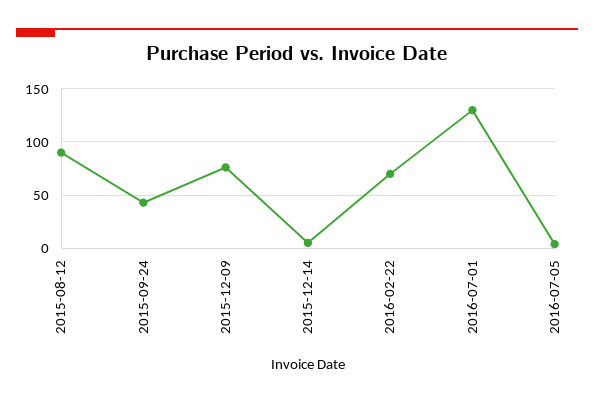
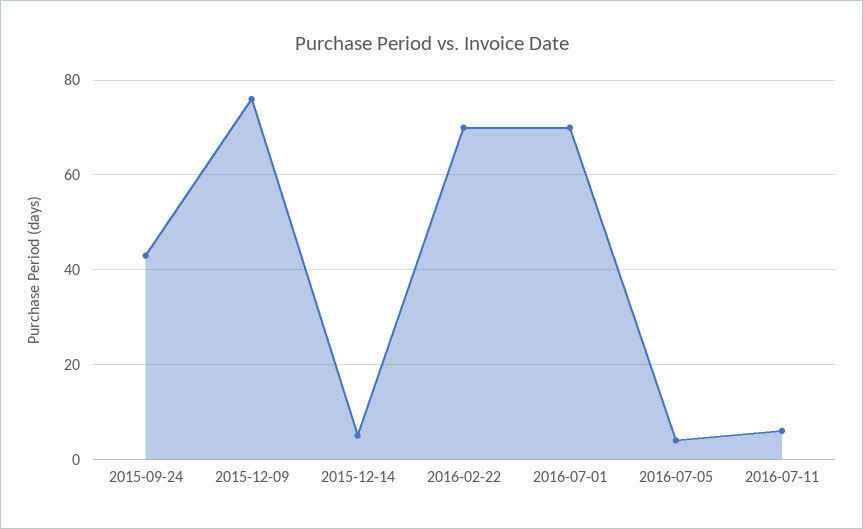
2015-08-12: 90 -> none
2016-07-01: 130 -> 70
2016-07-11: none -> 5

